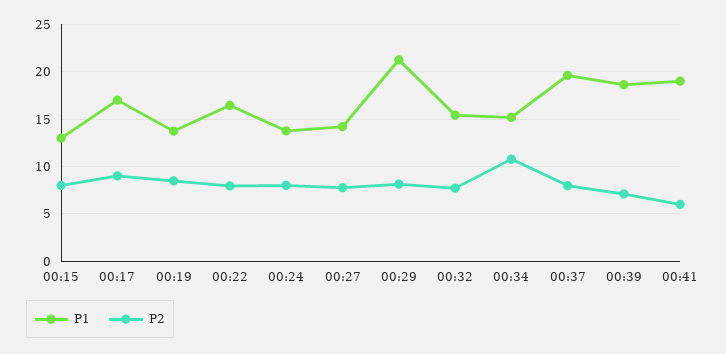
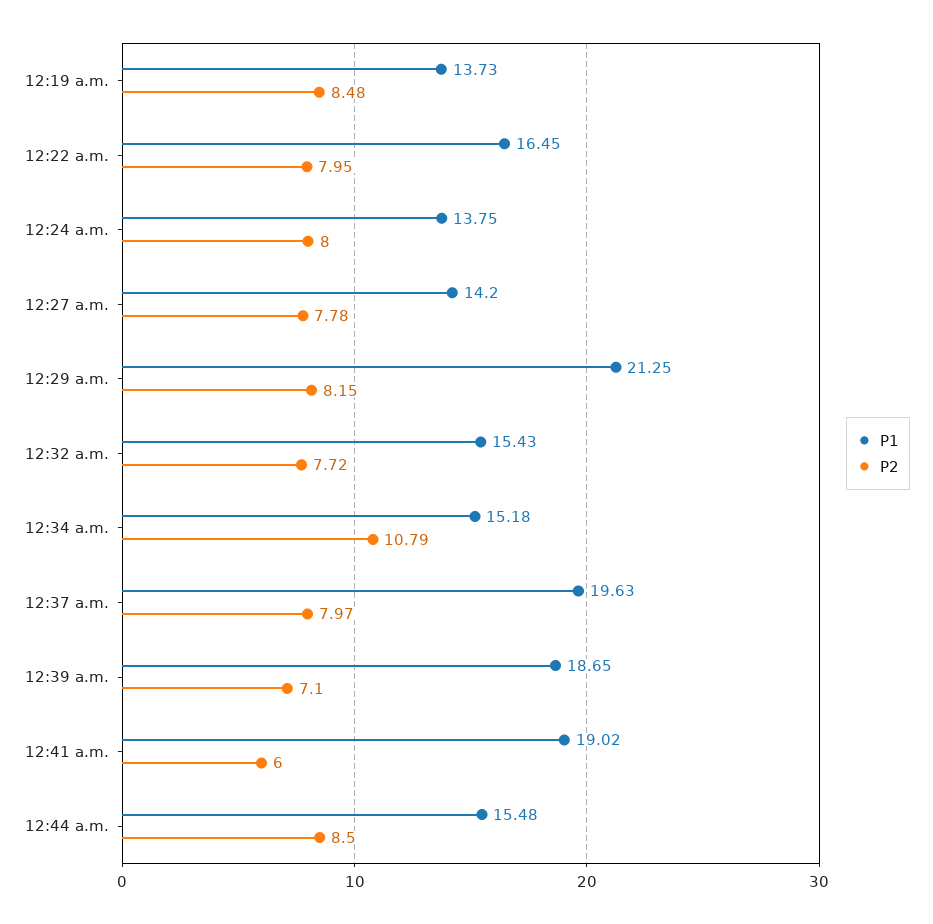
P1, 00:15: 13 -> none
P2, 00:15: 8 -> none
P1, 00:17: 17 -> none
P2, 00:17: 9 -> none
P1, 12:44 a.m.: none -> 15.48
P2, 12:44 a.m.: none -> 8.5

